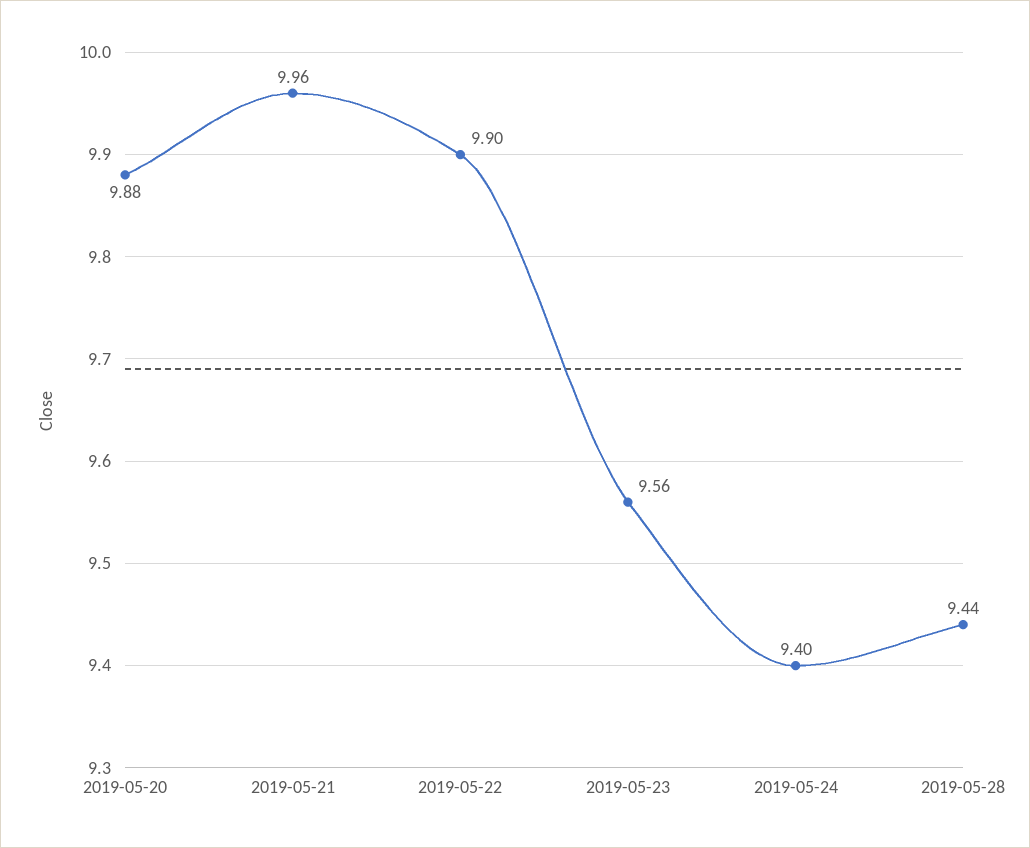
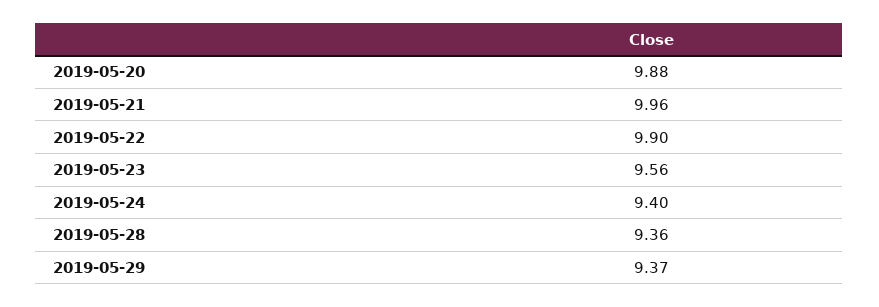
2019-05-28: 9.44 -> 9.36
2019-05-29: none -> 9.37

